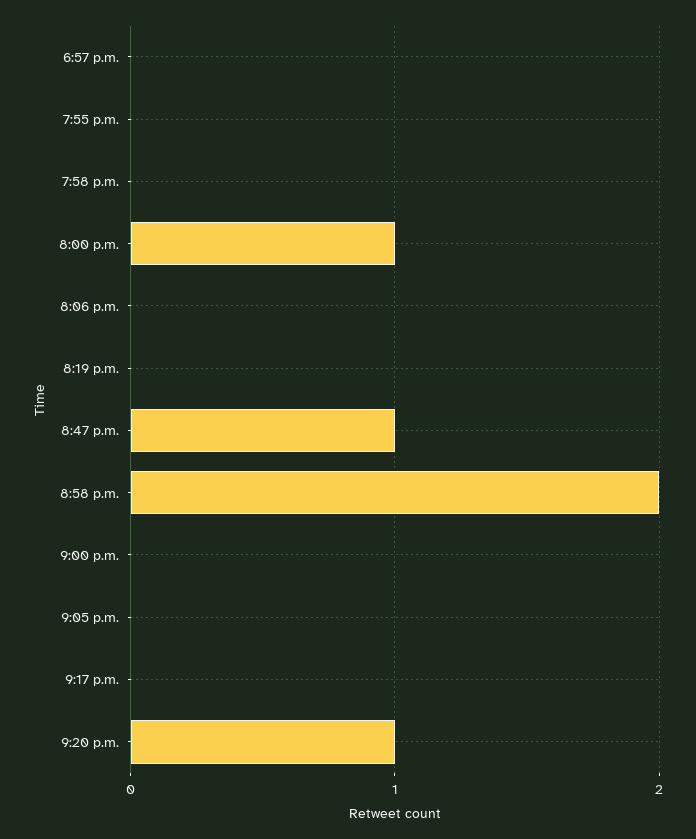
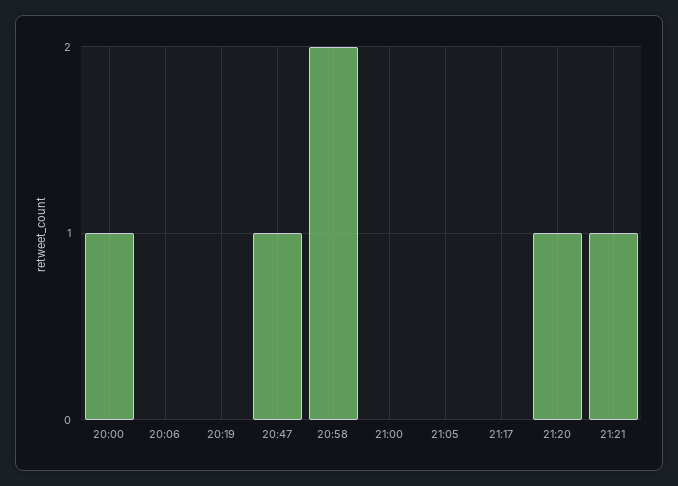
6:57 p.m.: 0 -> none
7:55 p.m.: 0 -> none
7:58 p.m.: 0 -> none
21:21: none -> 1

